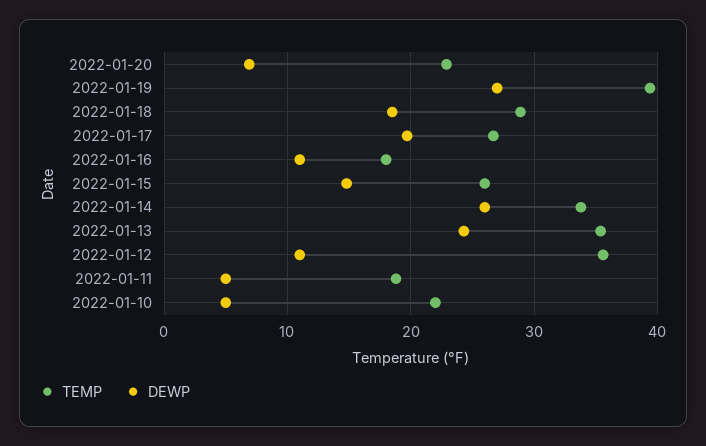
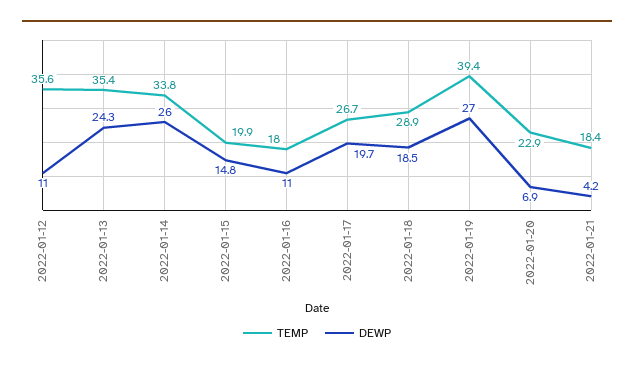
TEMP, 2022-01-15: 26 -> 19.9
TEMP, 2022-01-11: 19 -> none
DEWP, 2022-01-11: 5 -> none
TEMP, 2022-01-10: 22 -> none
DEWP, 2022-01-10: 5 -> none
TEMP, 2022-01-21: none -> 18.4
DEWP, 2022-01-21: none -> 4.2

